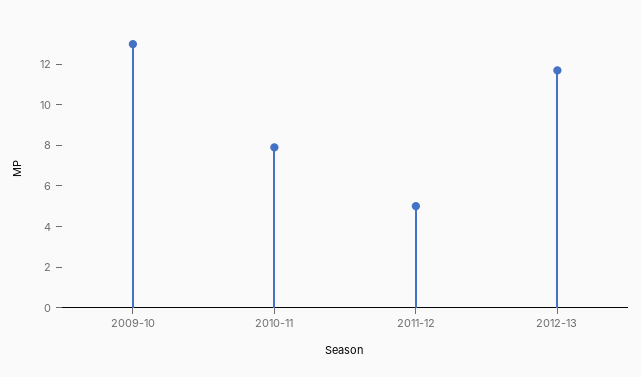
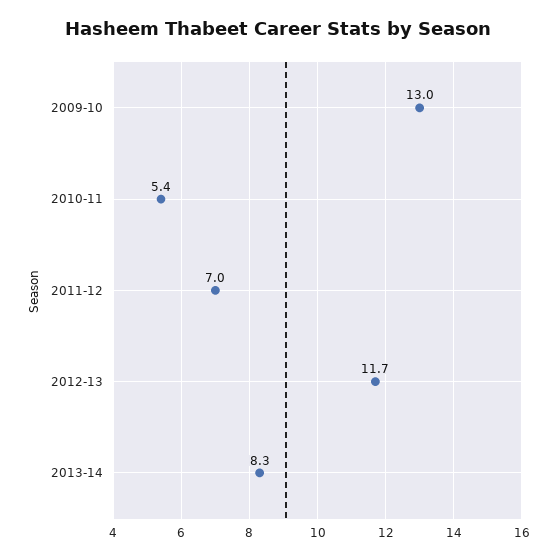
2010-11: 8 -> 5.4
2011-12: 5 -> 7
2013-14: none -> 8.3

